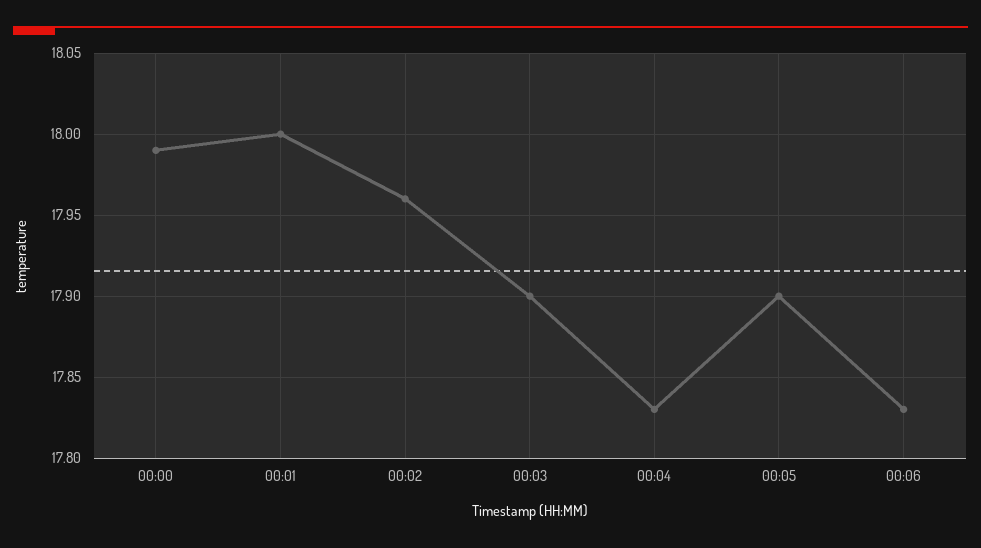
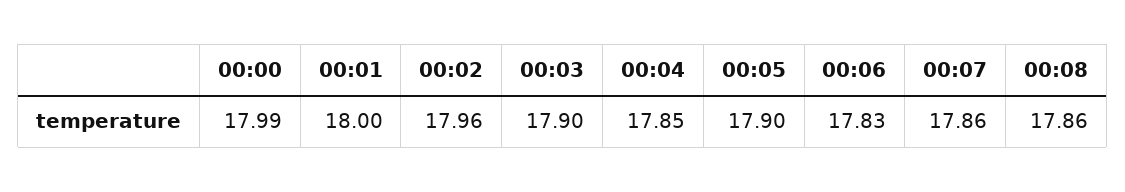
00:04: 17.83 -> 17.85
00:07: none -> 17.86
00:08: none -> 17.86

